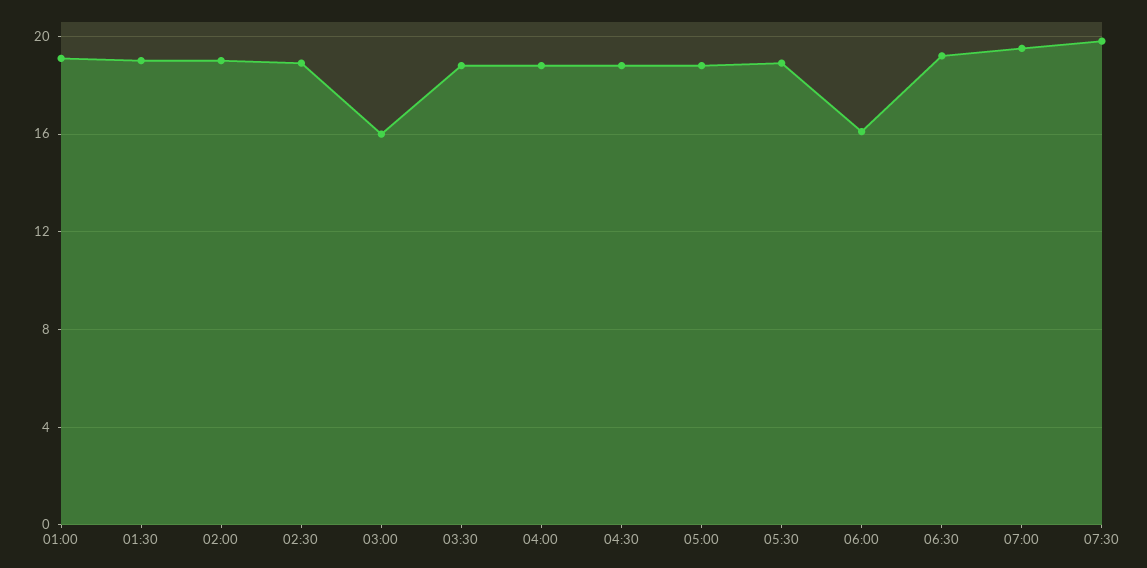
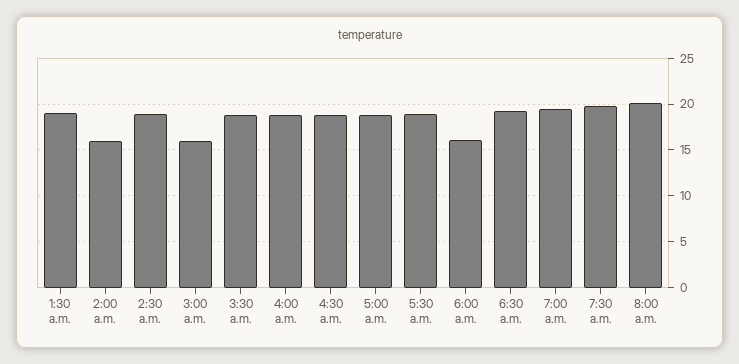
01:00: 19 -> none
02:00: 19 -> 16
8:00 a.m.: none -> 20

